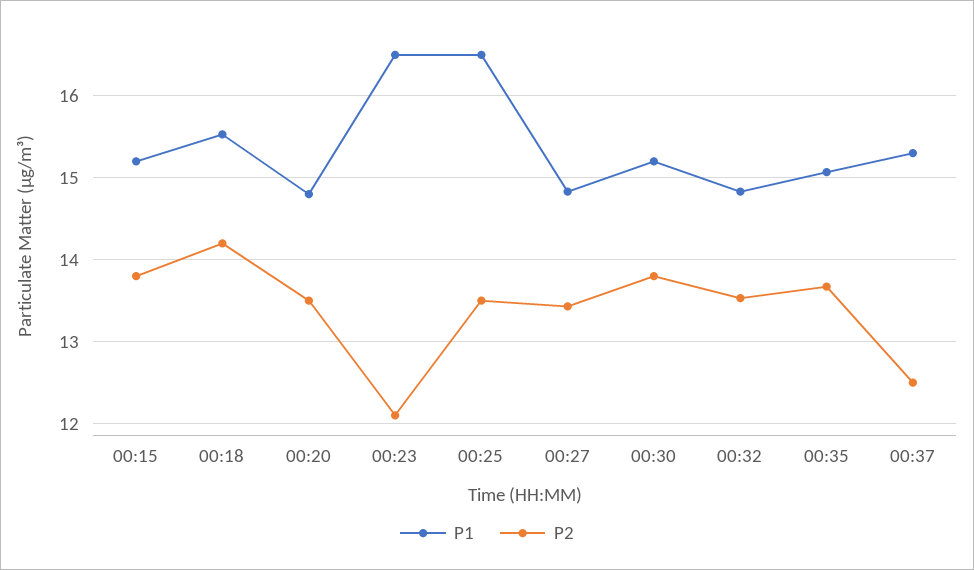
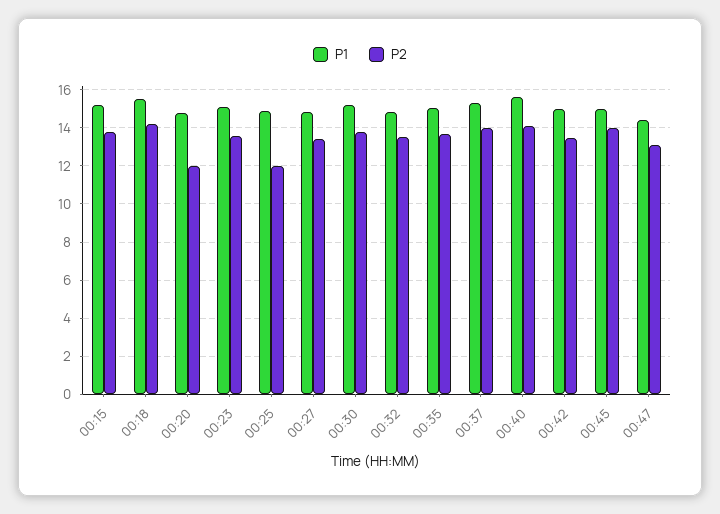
P2, 00:20: 13.5 -> 12
P1, 00:23: 16.5 -> 15
P2, 00:23: 12.1 -> 13.5
P1, 00:25: 16.5 -> 15
P2, 00:25: 13.5 -> 12
P2, 00:37: 12.5 -> 14
P1, 00:40: none -> 15.5
P2, 00:40: none -> 14
P1, 00:42: none -> 15
P2, 00:42: none -> 13.5
P1, 00:45: none -> 15
P2, 00:45: none -> 14
P1, 00:47: none -> 14.5
P2, 00:47: none -> 13

